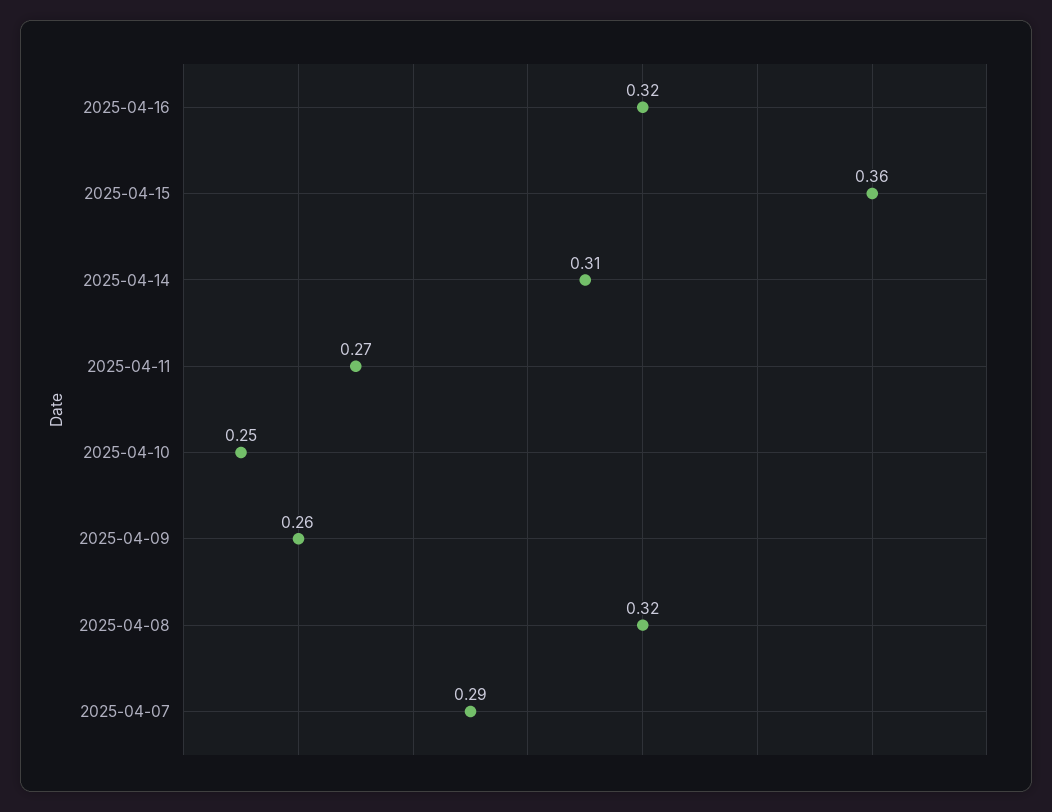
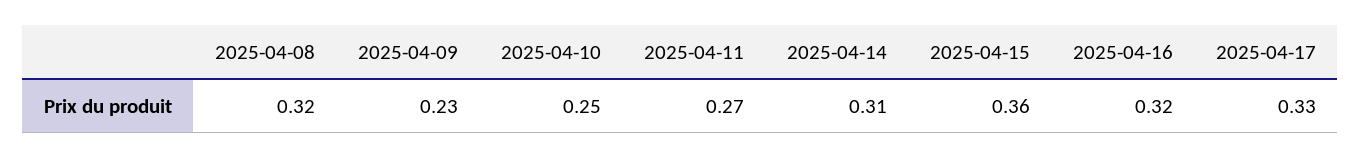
2025-04-09: 0.26 -> 0.23
2025-04-07: 0.29 -> none
2025-04-17: none -> 0.33

